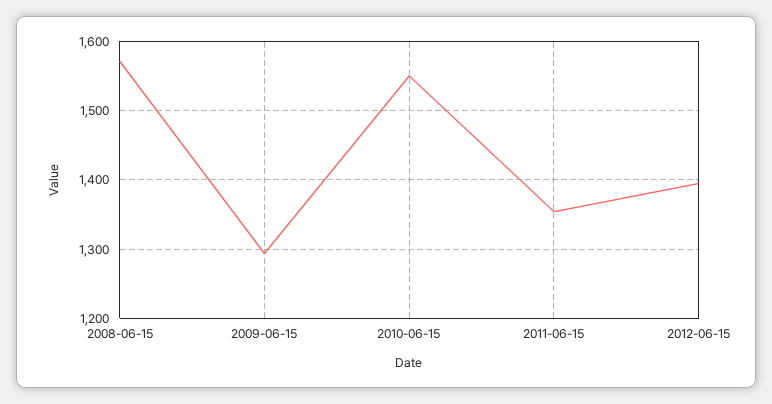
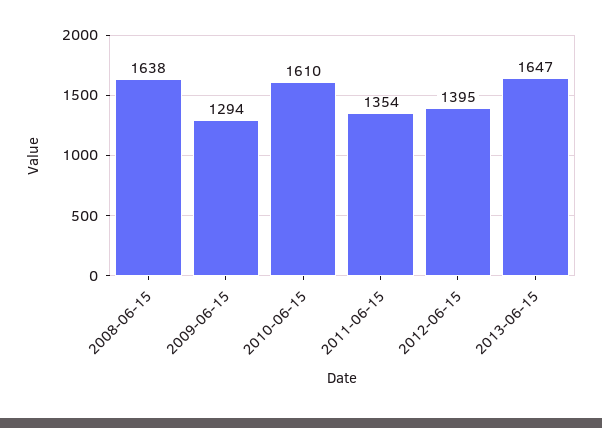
2008-06-15: 1570 -> 1638
2010-06-15: 1550 -> 1610
2013-06-15: none -> 1647

